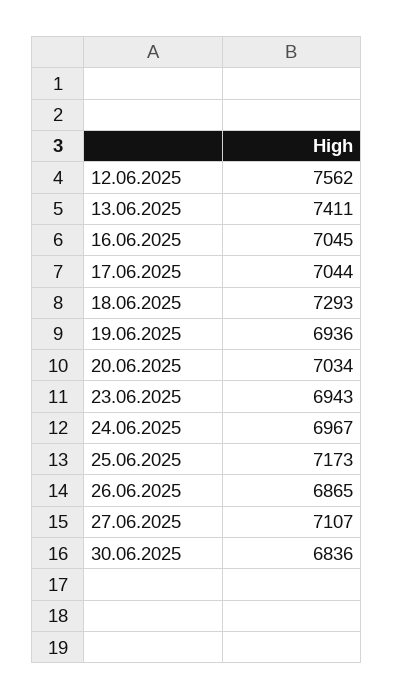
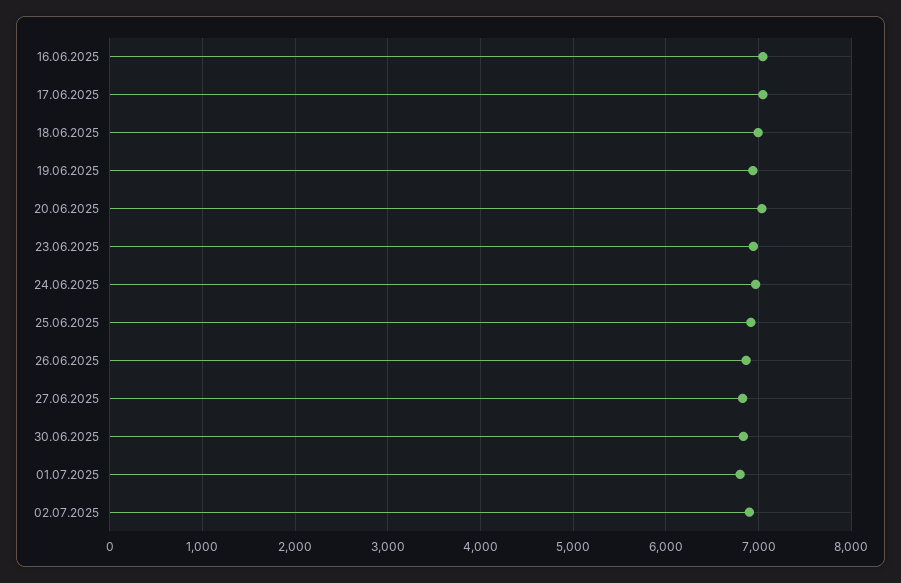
12.06.2025: 7562 -> none
13.06.2025: 7411 -> none
18.06.2025: 7293 -> 7000
25.06.2025: 7173 -> 6900
27.06.2025: 7107 -> 6800
01.07.2025: none -> 6800
02.07.2025: none -> 6900

